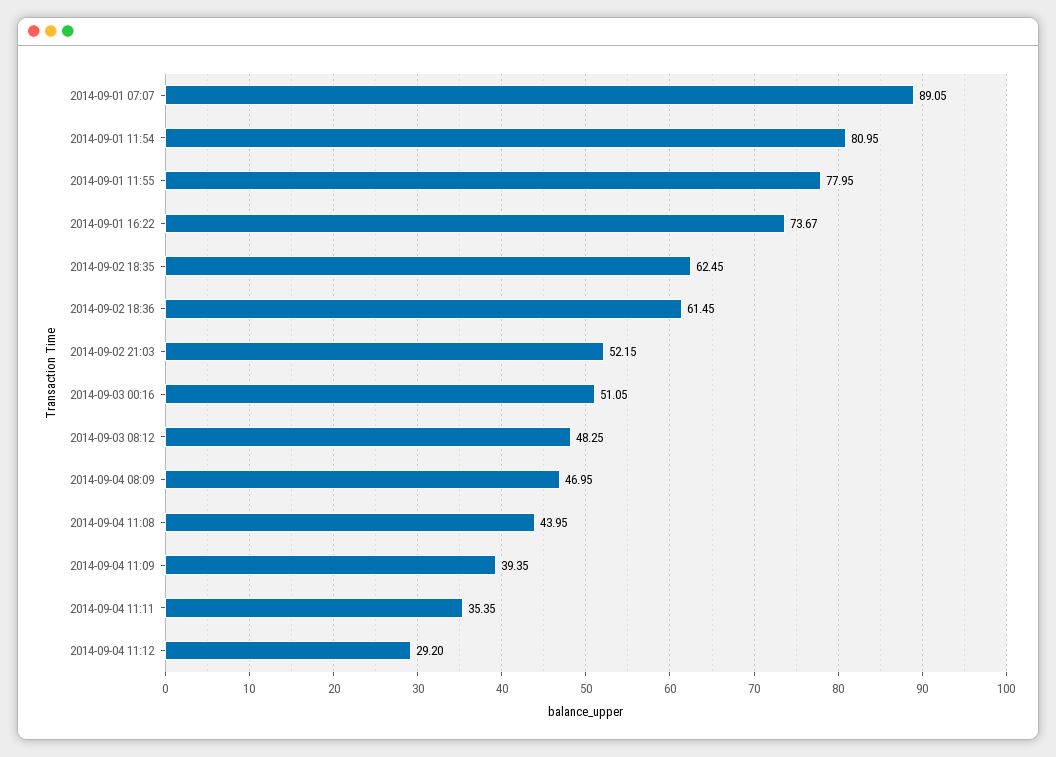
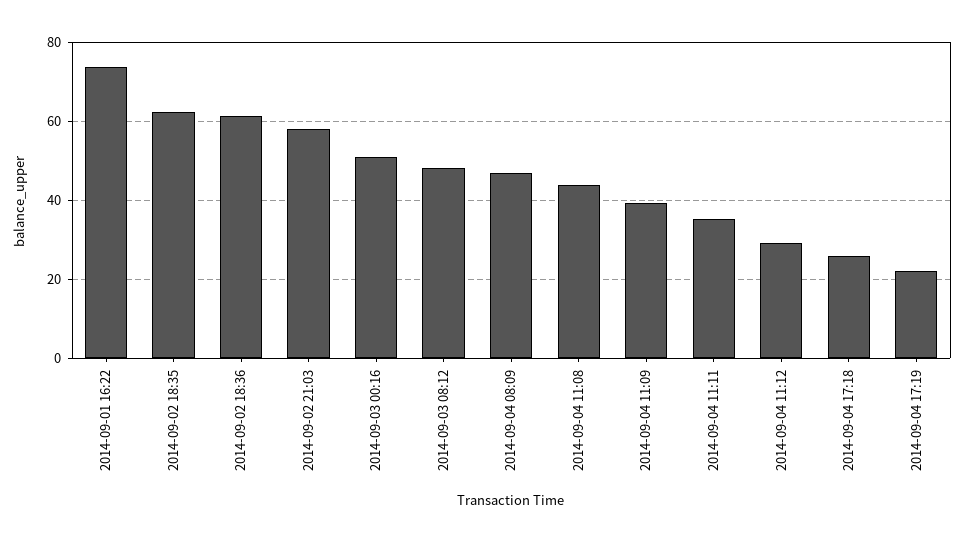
2014-09-01 07:07: 89.05 -> none
2014-09-01 11:54: 80.95 -> none
2014-09-01 11:55: 77.95 -> none
2014-09-02 21:03: 52.15 -> 58
2014-09-04 17:18: none -> 26
2014-09-04 17:19: none -> 22

